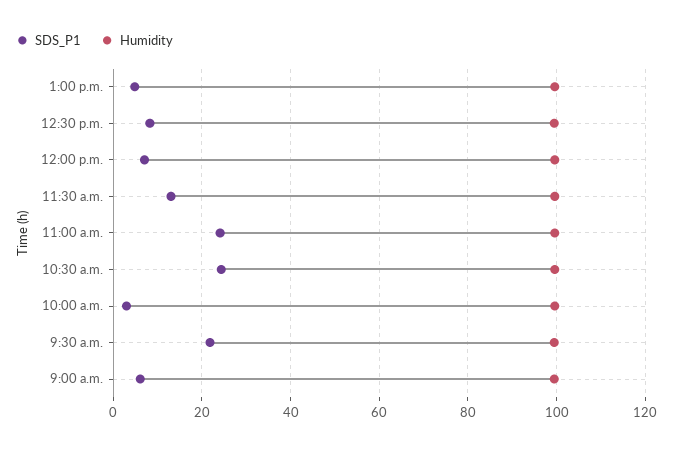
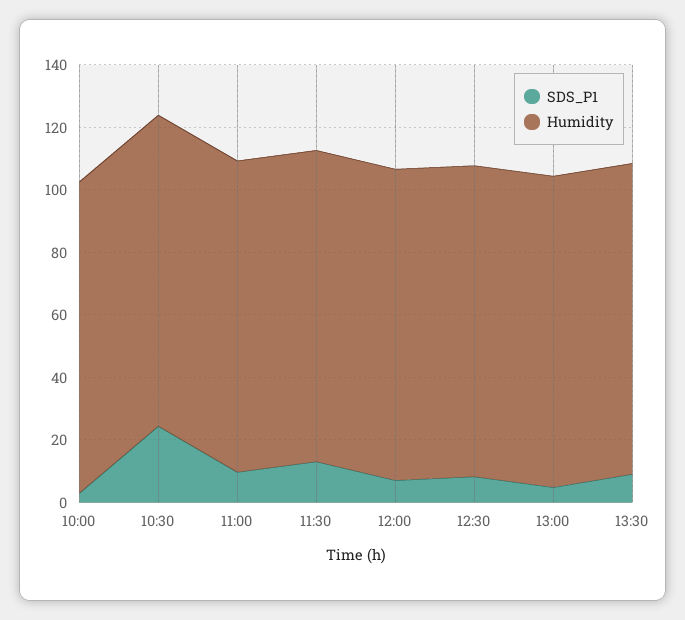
SDS_P1, 11:00 a.m.: 24 -> 10
SDS_P1, 9:30 a.m.: 22 -> none
Humidity, 9:30 a.m.: 100 -> none
SDS_P1, 9:00 a.m.: 6 -> none
Humidity, 9:00 a.m.: 100 -> none
SDS_P1, 13:30: none -> 10
Humidity, 13:30: none -> 100

